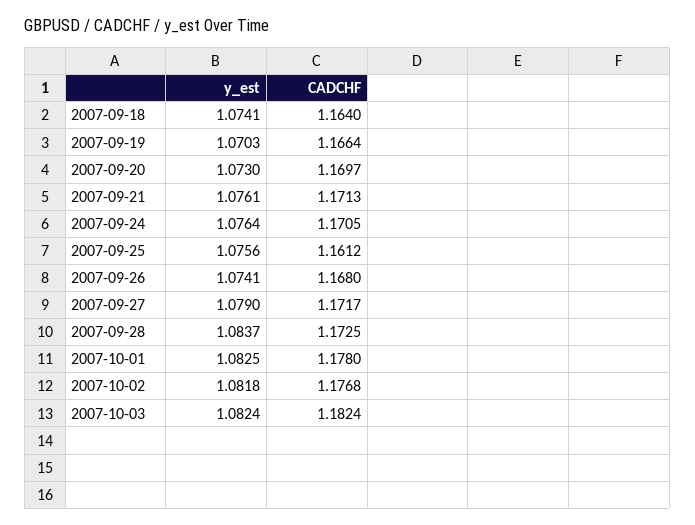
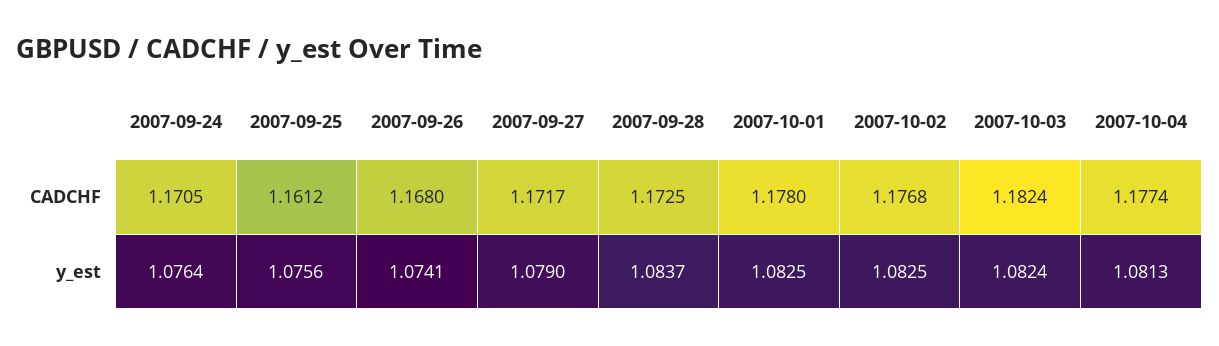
y_est, 2007-09-18: 1.0741 -> none
CADCHF, 2007-09-18: 1.164 -> none
y_est, 2007-09-19: 1.0703 -> none
CADCHF, 2007-09-19: 1.1664 -> none
y_est, 2007-09-20: 1.073 -> none
CADCHF, 2007-09-20: 1.1697 -> none
y_est, 2007-09-21: 1.0761 -> none
CADCHF, 2007-09-21: 1.1713 -> none
y_est, 2007-10-02: 1.0818 -> 1.0825
CADCHF, 2007-10-04: none -> 1.1774
y_est, 2007-10-04: none -> 1.0813

